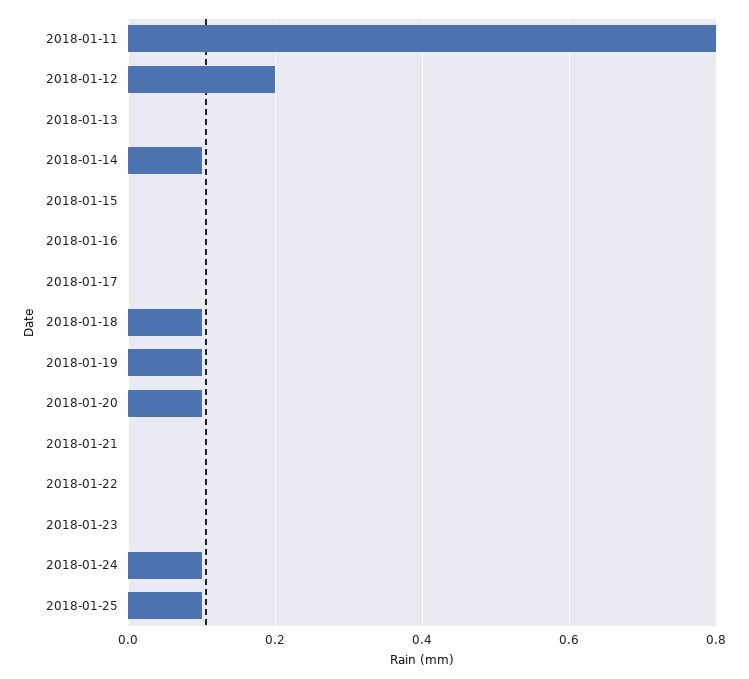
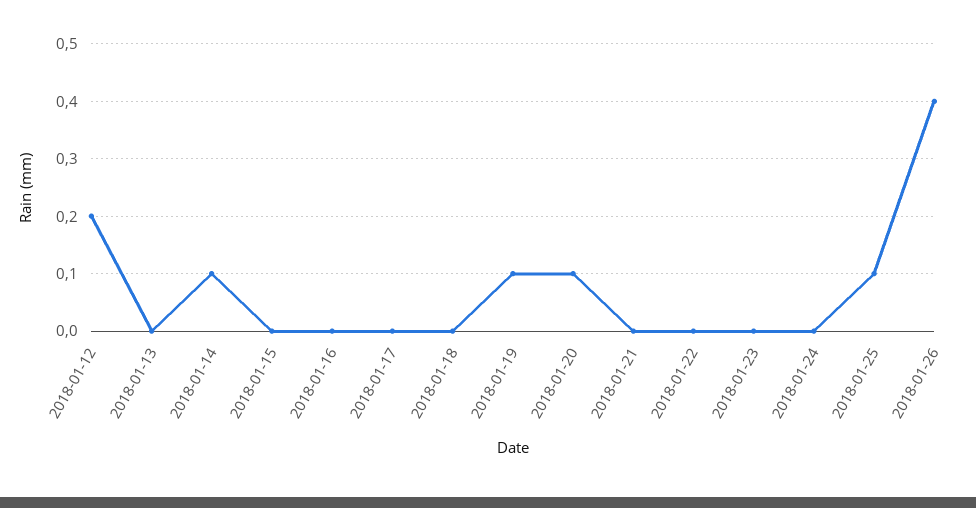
2018-01-11: 0.8 -> none
2018-01-18: 0.1 -> 0
2018-01-24: 0.1 -> 0
2018-01-26: none -> 0.4

